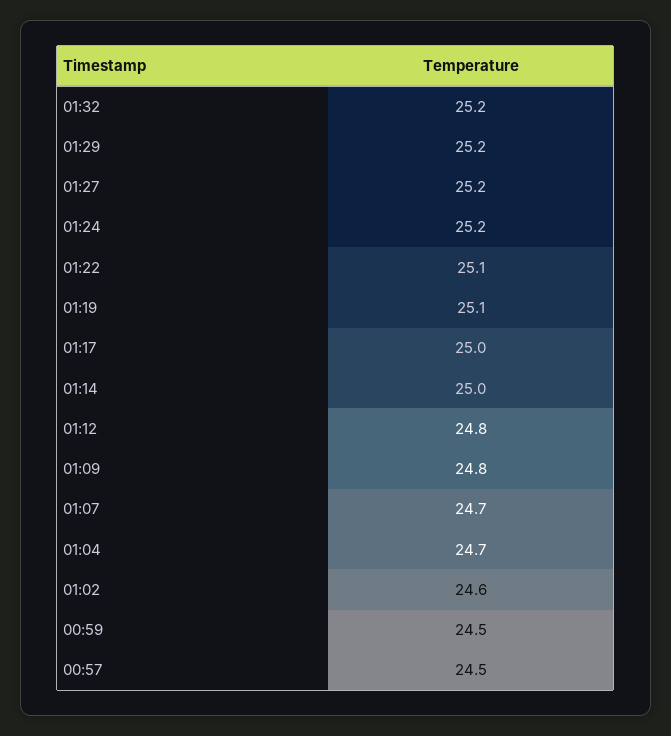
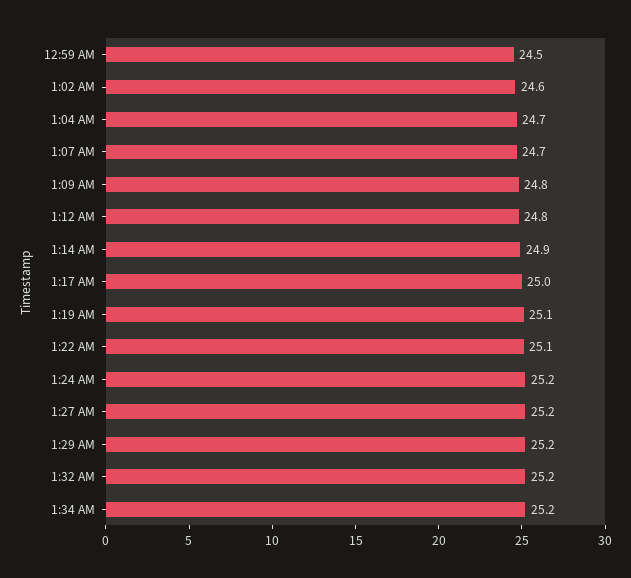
01:14: 25 -> 24.9
00:57: 24.5 -> none
1:34 AM: none -> 25.2

